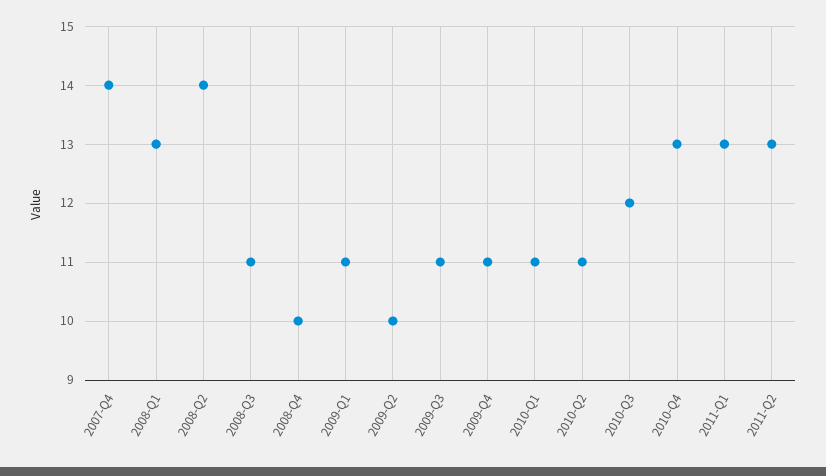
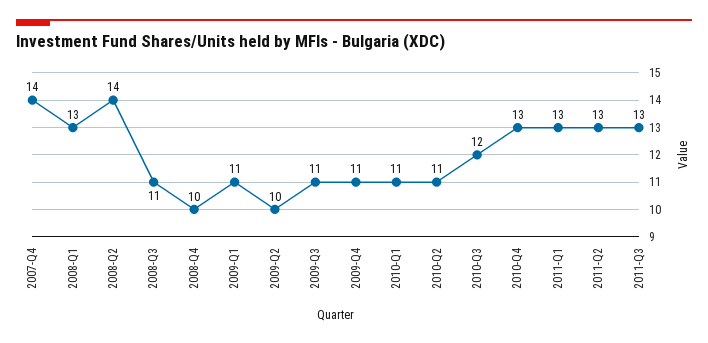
2011-Q3: none -> 13

